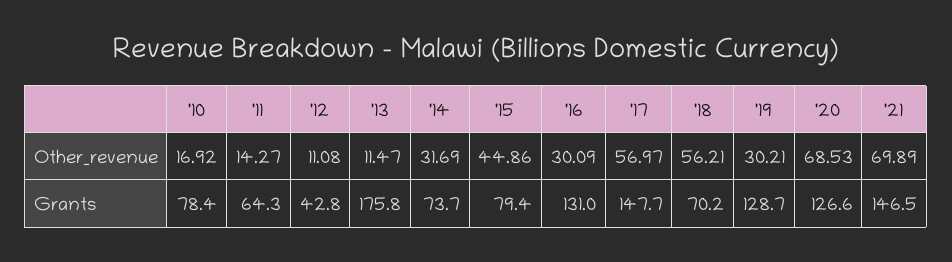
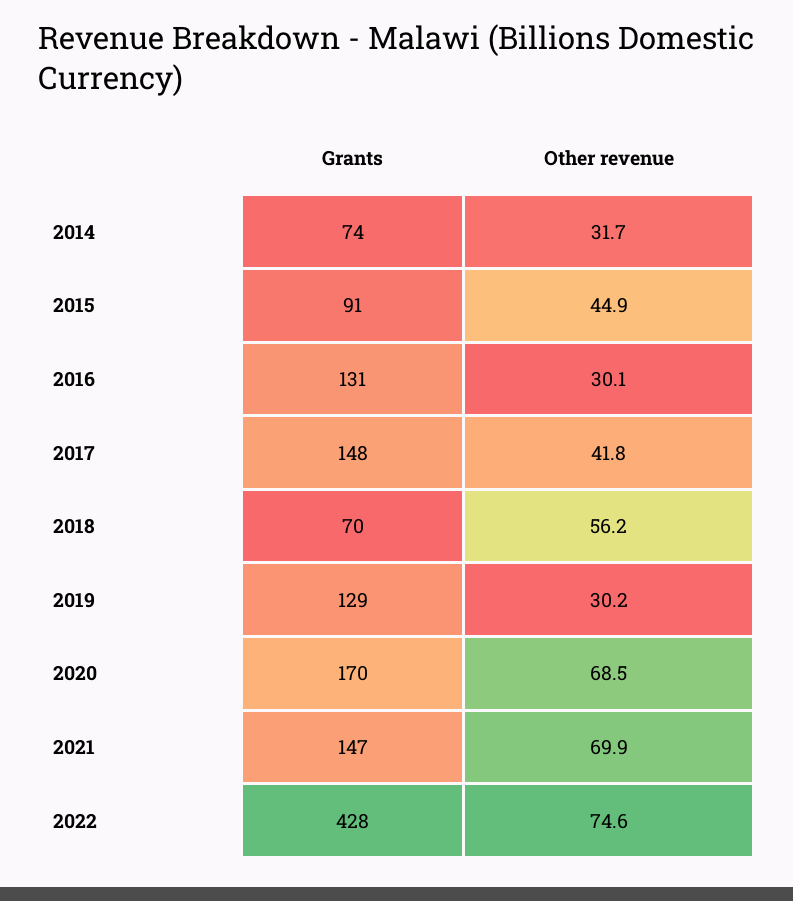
'10, Other_revenue: 16.92 -> none
'11, Other_revenue: 14.27 -> none
'12, Other_revenue: 11.08 -> none
'13, Other_revenue: 11.47 -> none
'17, Other_revenue: 56.97 -> 41.8
'10, Grants: 78.4 -> none
'11, Grants: 64.3 -> none
'12, Grants: 42.8 -> none
'13, Grants: 175.8 -> none
'15, Grants: 79.4 -> 91
'20, Grants: 126.6 -> 170
2022, Grants: none -> 428
2022, Other_revenue: none -> 74.6

